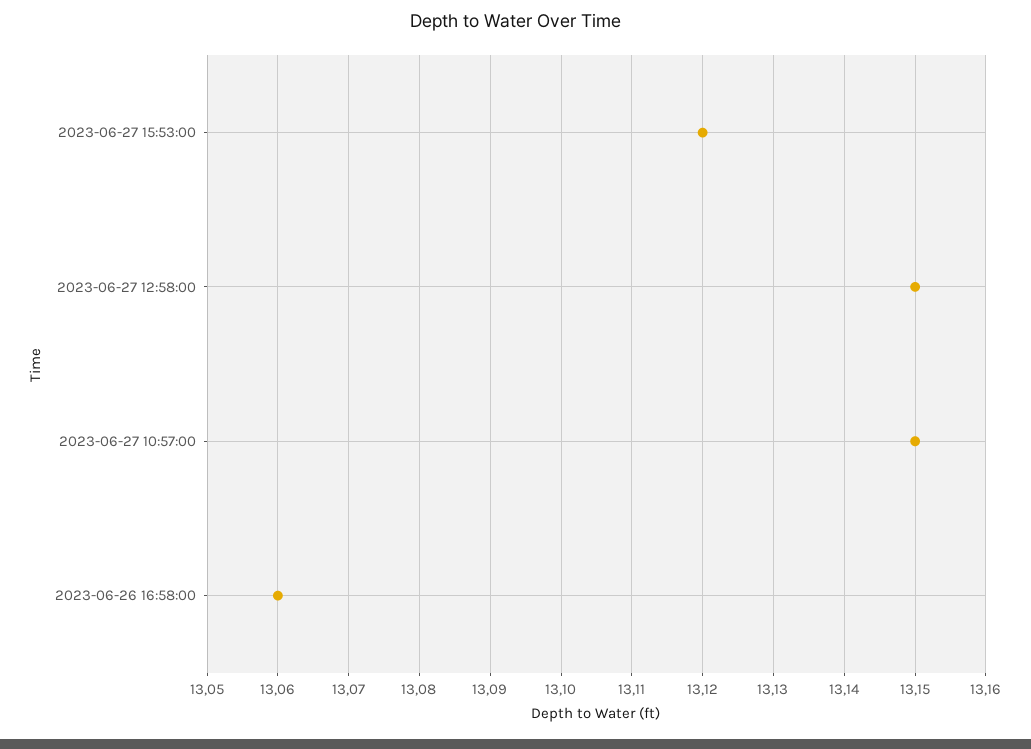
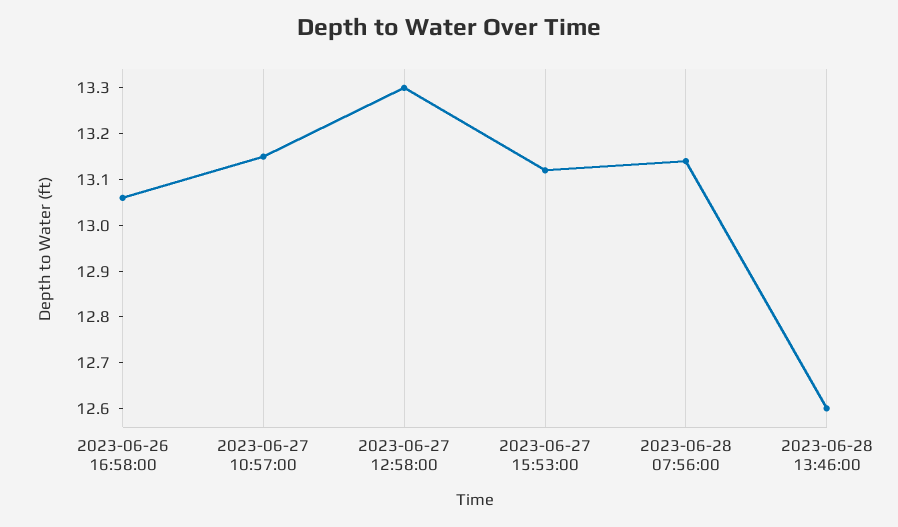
2023-06-27 12:58:00: 13.15 -> 13.3
2023-06-28 07:56:00: none -> 13.15
2023-06-28 13:46:00: none -> 12.6

